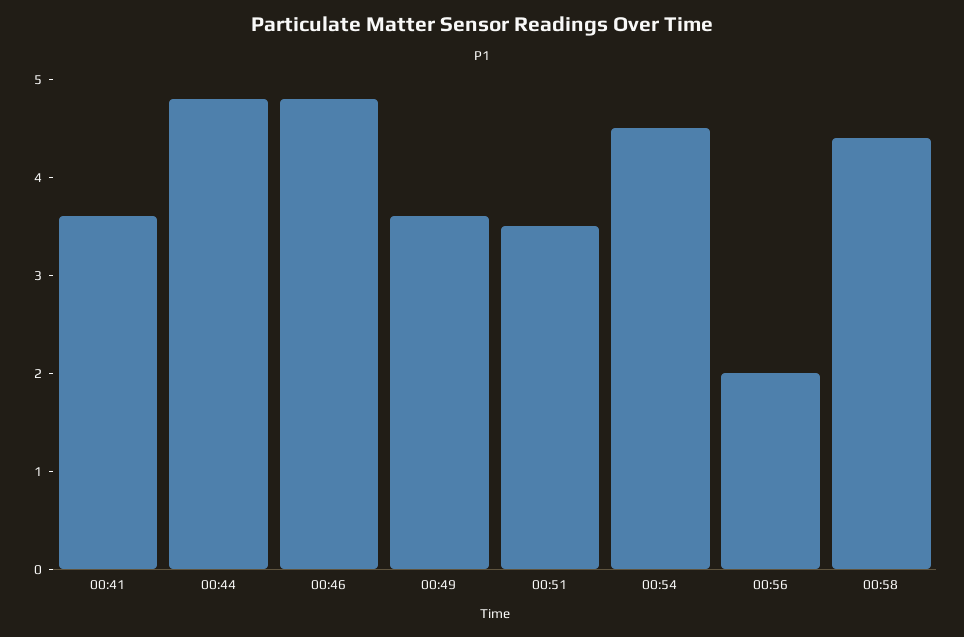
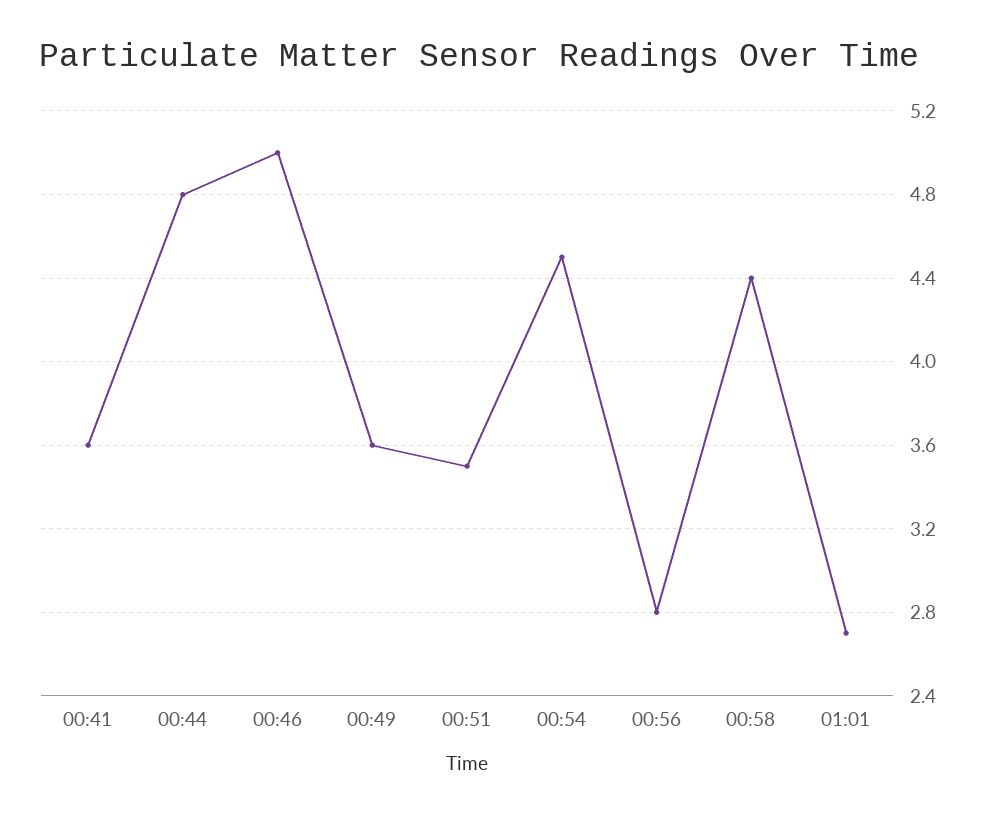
00:46: 4.8 -> 5
00:56: 2 -> 2.8
01:01: none -> 2.7

